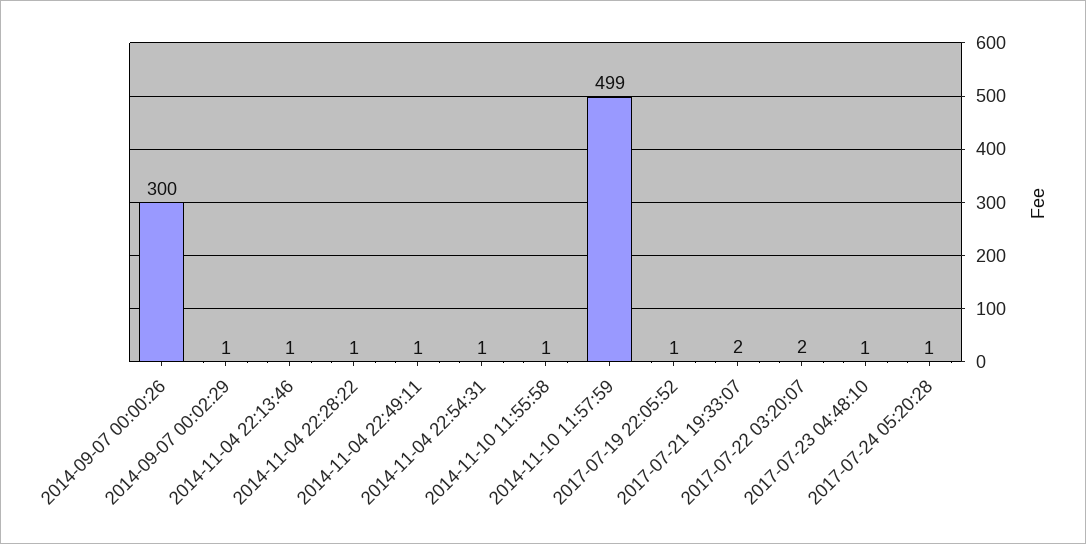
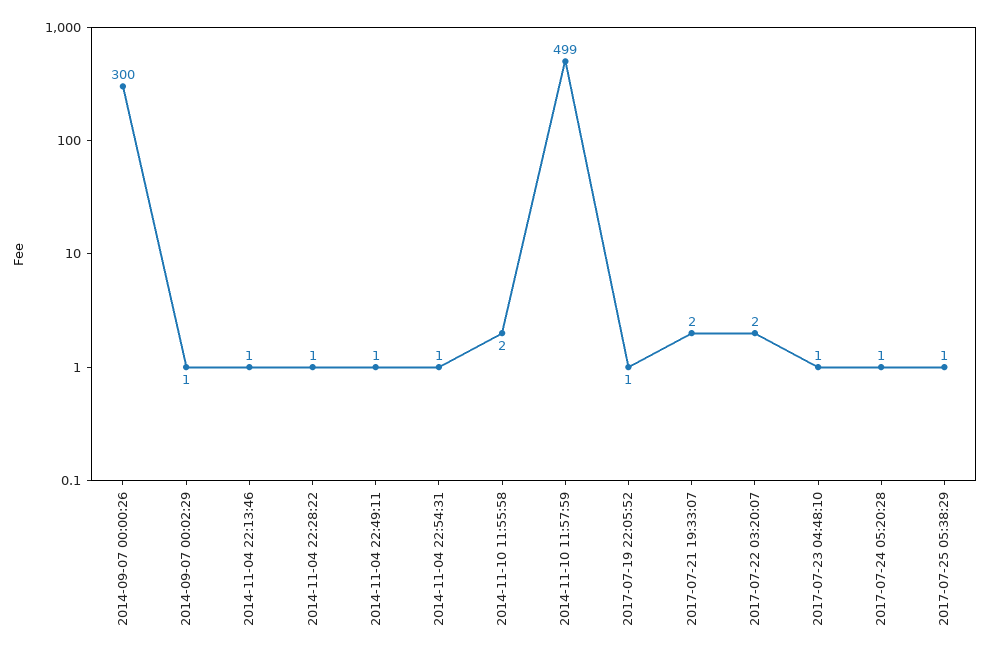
2014-11-10 11:55:58: 1 -> 2
2017-07-25 05:38:29: none -> 1

